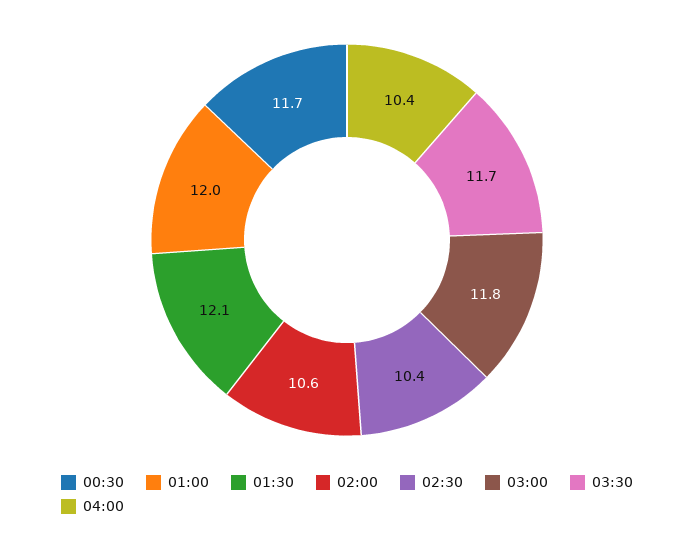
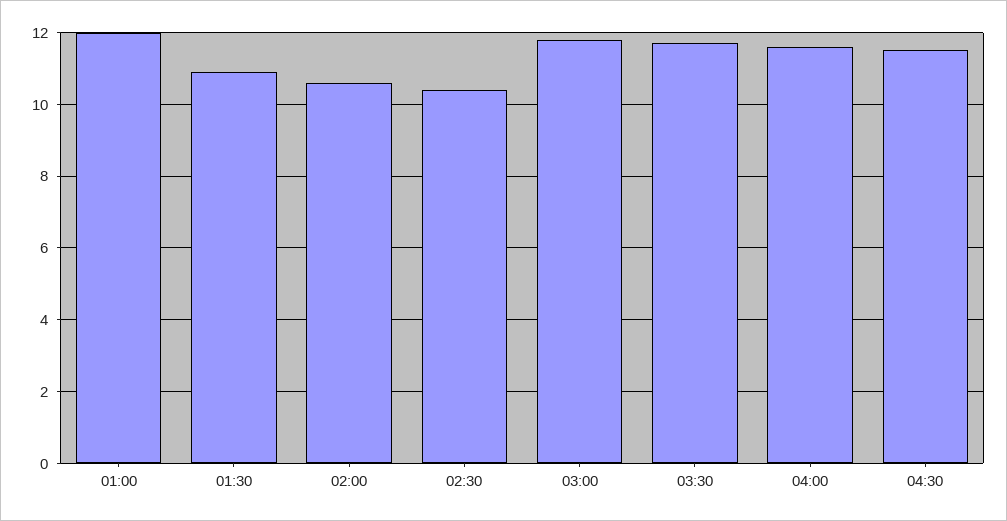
00:30: 11.7 -> none
01:30: 12.1 -> 11
04:00: 10.4 -> 11.5
04:30: none -> 11.5

